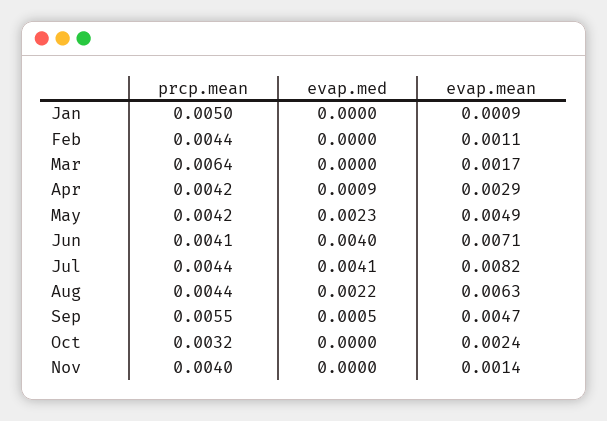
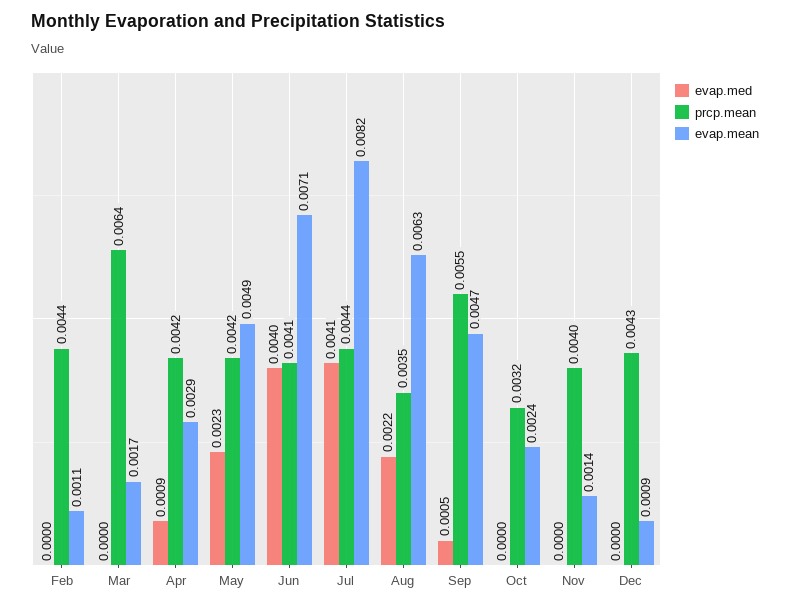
prcp.mean, Jan: 0.005 -> none
evap.med, Jan: 0 -> none
evap.mean, Jan: 0.0009 -> none
prcp.mean, Aug: 0.0044 -> 0.0035
evap.med, Dec: none -> 0
prcp.mean, Dec: none -> 0.0043
evap.mean, Dec: none -> 0.0009

